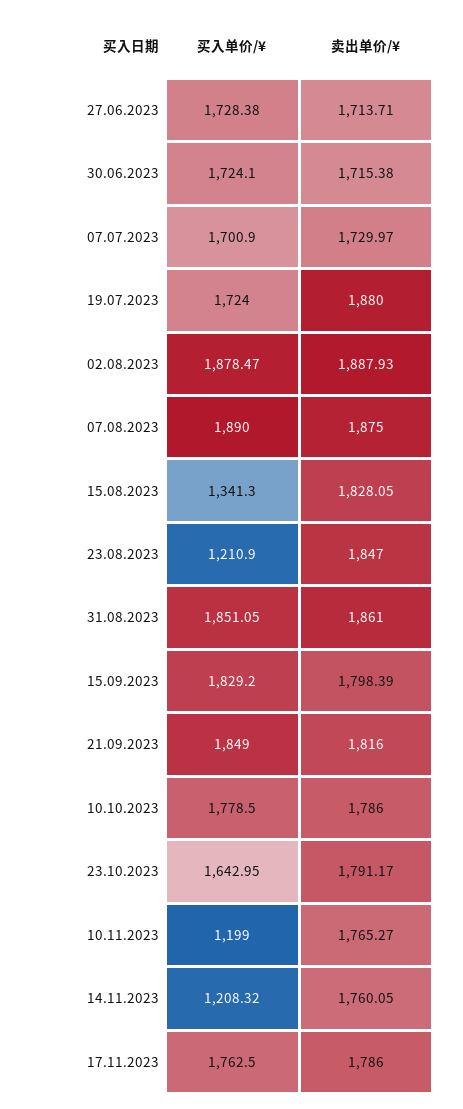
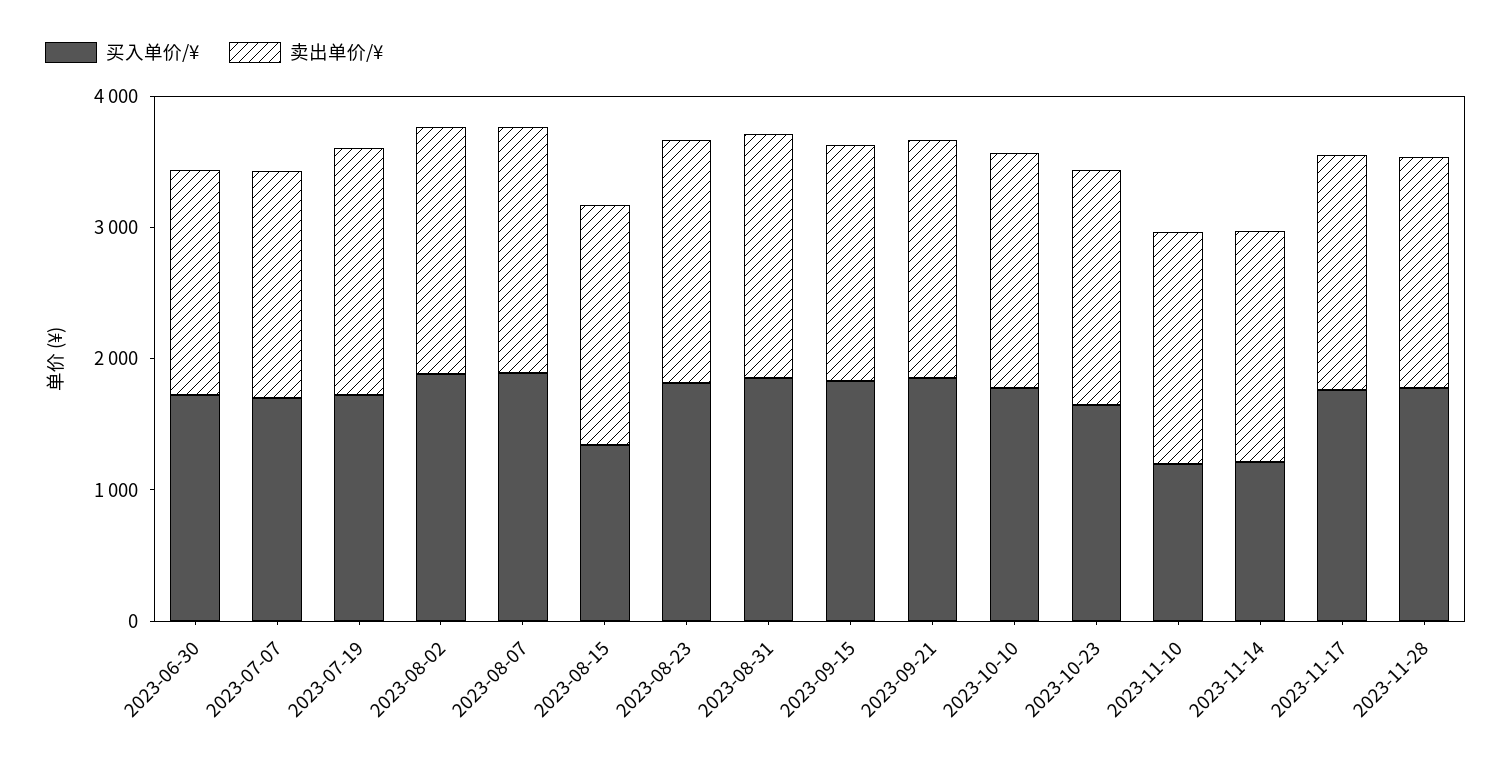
买入单价/¥, 27.06.2023: 1728.38 -> none
卖出单价/¥, 27.06.2023: 1713.71 -> none
买入单价/¥, 23.08.2023: 1210.9 -> 1800
买入单价/¥, 2023-11-28: none -> 1800
卖出单价/¥, 2023-11-28: none -> 1800

